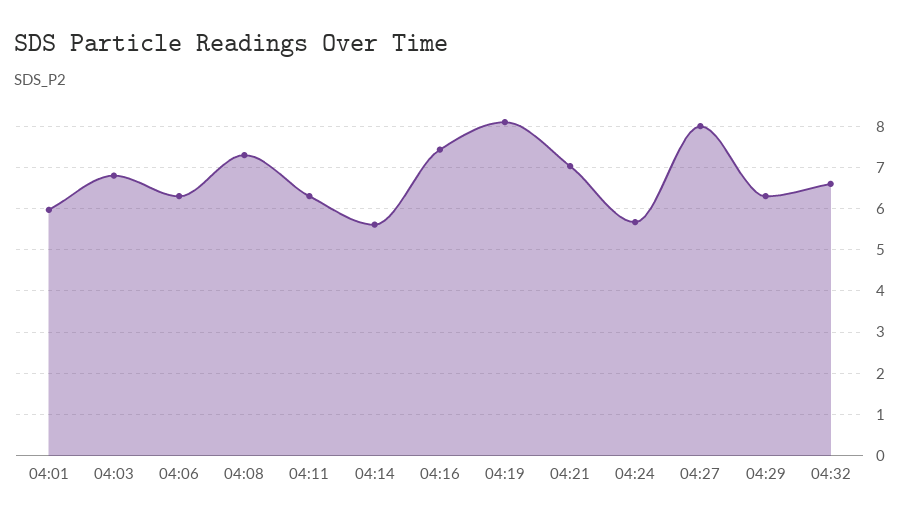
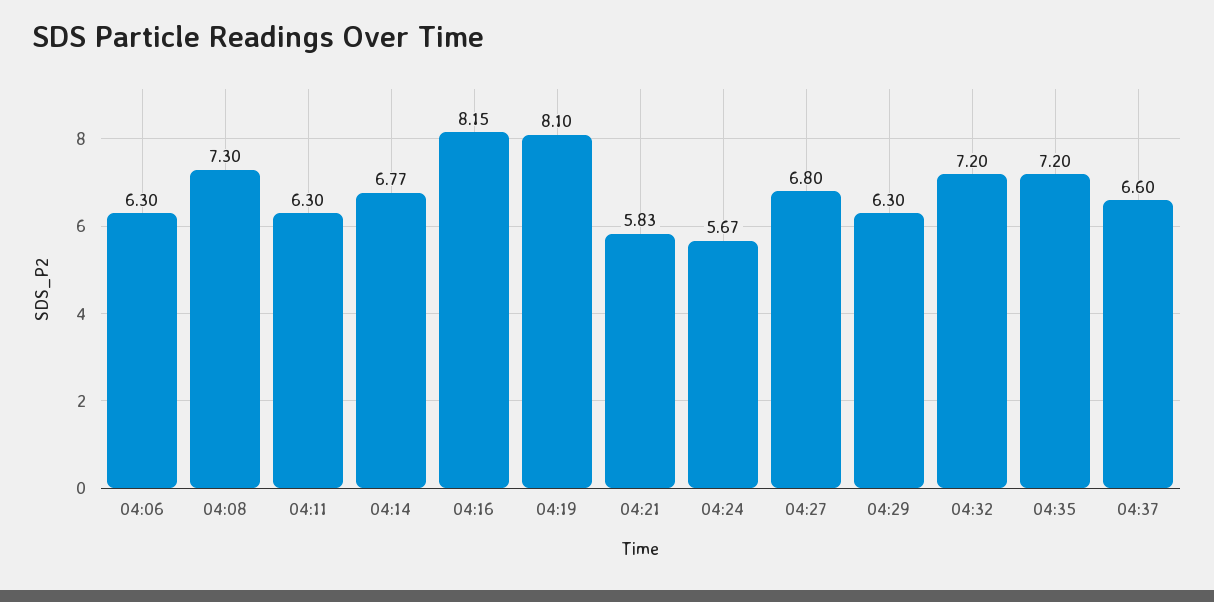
04:01: 6 -> none
04:03: 6.8 -> none
04:14: 5.6 -> 6.77
04:16: 7.4 -> 8.15
04:21: 7 -> 5.83
04:27: 8 -> 6.8
04:32: 6.6 -> 7.2
04:35: none -> 7.2
04:37: none -> 6.6

